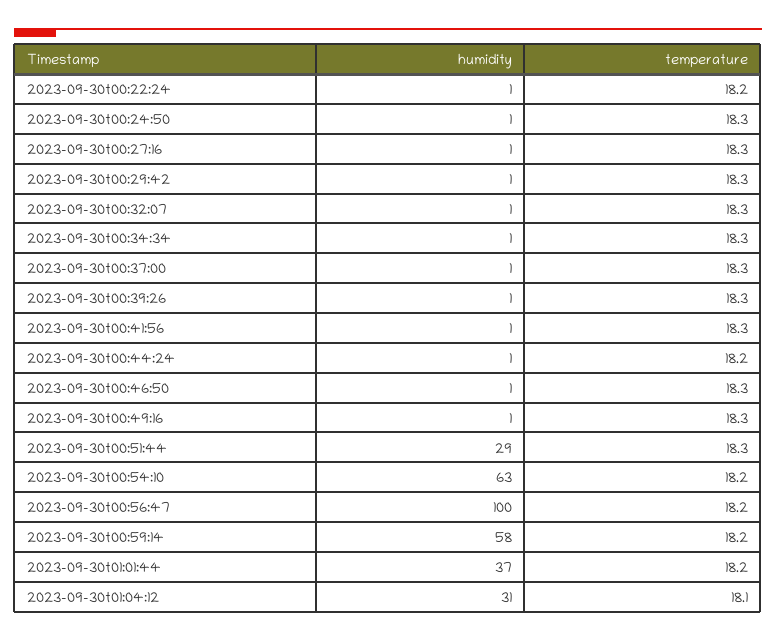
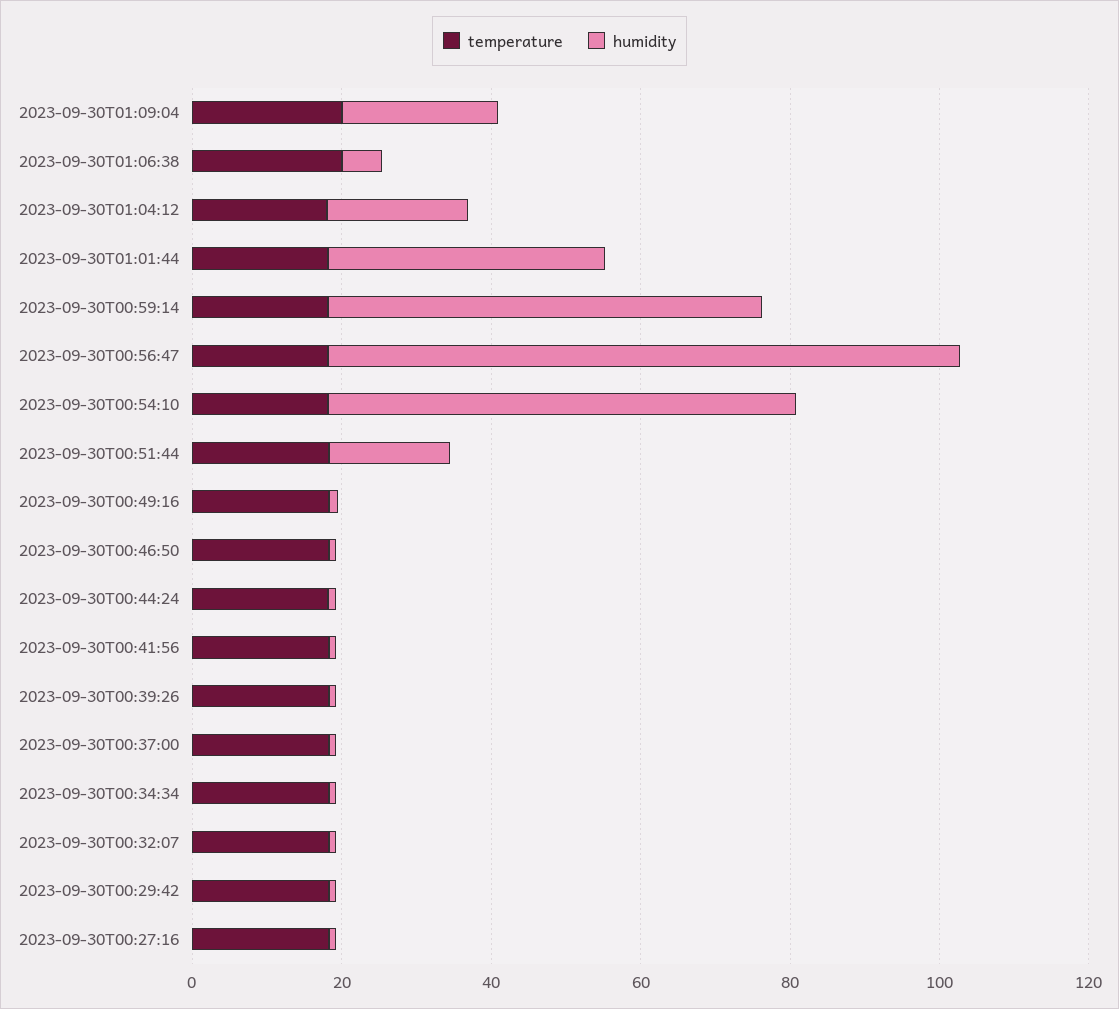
humidity, 2023-09-30t00:22:24: 1 -> none
temperature, 2023-09-30t00:22:24: 18.2 -> none
humidity, 2023-09-30t00:24:50: 1 -> none
temperature, 2023-09-30t00:24:50: 18.3 -> none
humidity, 2023-09-30t00:51:44: 29 -> 15
humidity, 2023-09-30t00:56:47: 100 -> 85
humidity, 2023-09-30t01:04:12: 31 -> 20
temperature, 2023-09-30T01:09:04: none -> 20
humidity, 2023-09-30T01:09:04: none -> 20
temperature, 2023-09-30T01:06:38: none -> 20
humidity, 2023-09-30T01:06:38: none -> 5

